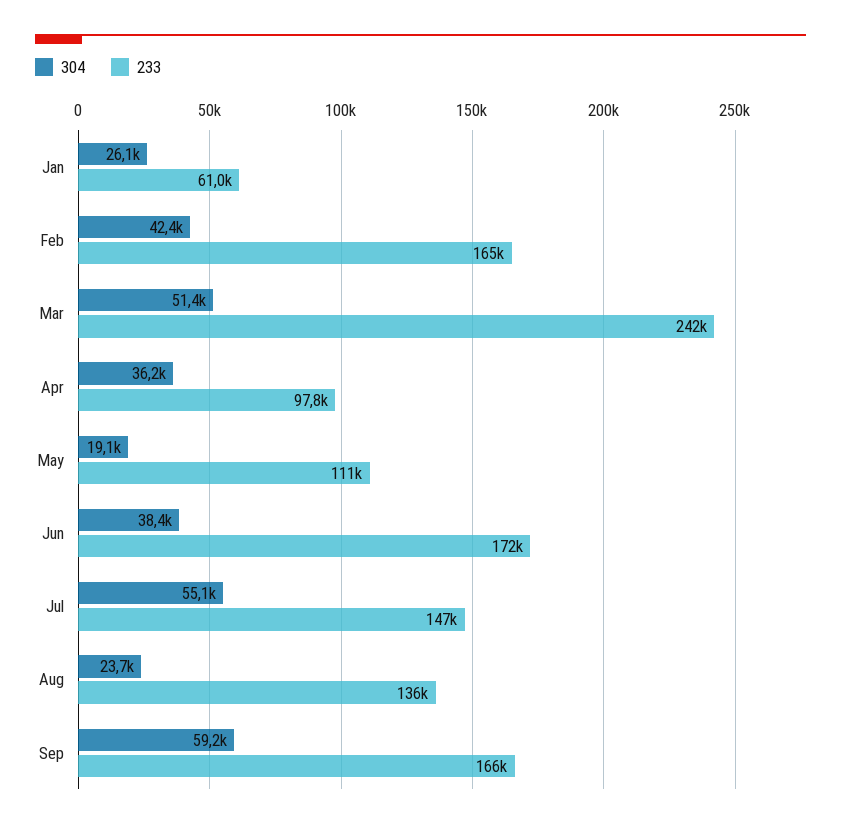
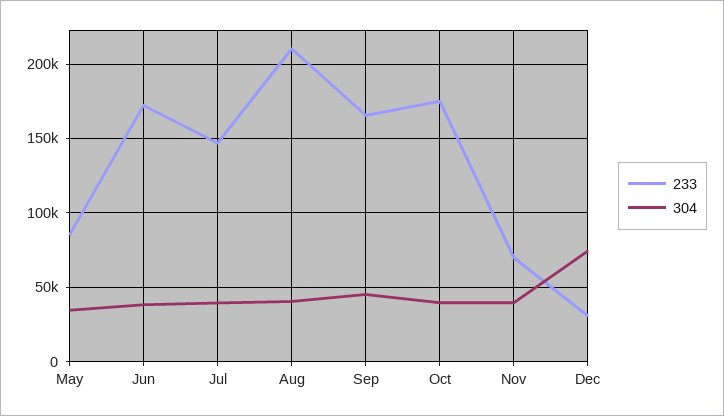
304, Jan: 26100 -> none
233, Jan: 61000 -> none
304, Feb: 42400 -> none
233, Feb: 165000 -> none
304, Mar: 51400 -> none
233, Mar: 242000 -> none
304, Apr: 36200 -> none
233, Apr: 97800 -> none
304, May: 19100 -> 35000
233, May: 111000 -> 85000
304, Jul: 55100 -> 40000
304, Aug: 23700 -> 40000
233, Aug: 136000 -> 210000
304, Sep: 59200 -> 45000
233, Oct: none -> 175000
304, Oct: none -> 40000
233, Nov: none -> 70000
304, Nov: none -> 40000
233, Dec: none -> 30000
304, Dec: none -> 75000

